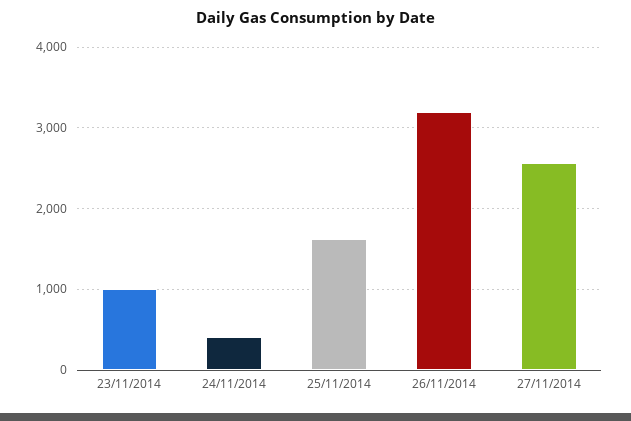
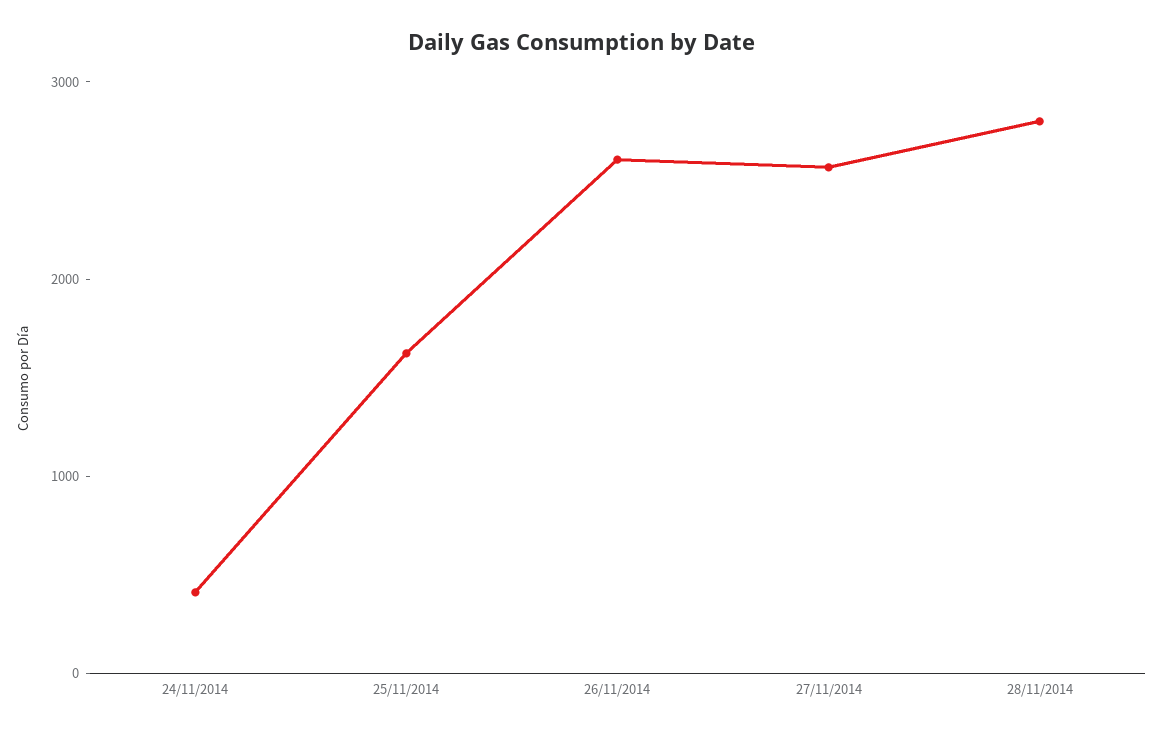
23/11/2014: 1000 -> none
26/11/2014: 3200 -> 2600
28/11/2014: none -> 2800

